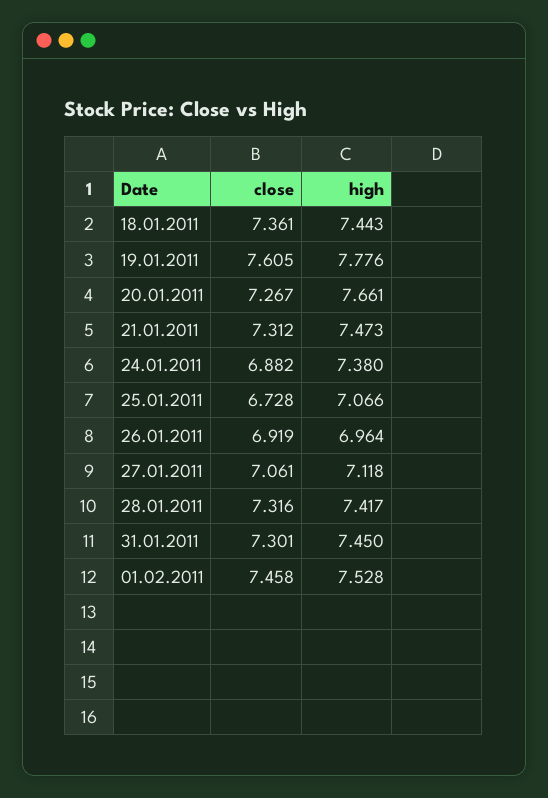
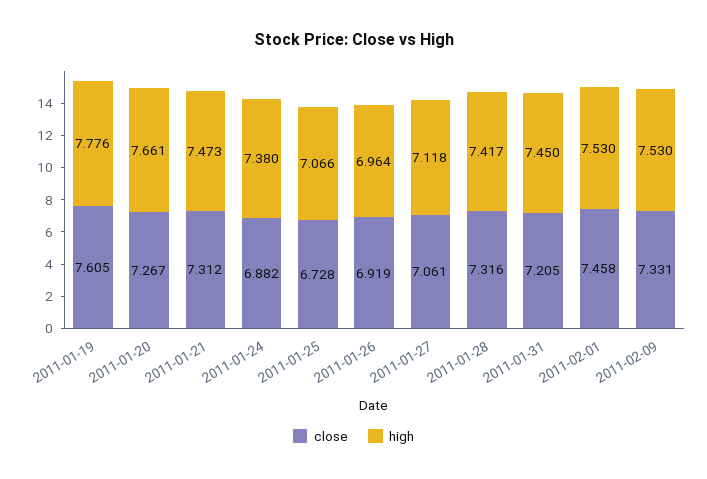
close, 18.01.2011: 7.361 -> none
high, 18.01.2011: 7.443 -> none
close, 31.01.2011: 7.301 -> 7.205
high, 01.02.2011: 7.528 -> 7.53
close, 2011-02-09: none -> 7.331
high, 2011-02-09: none -> 7.53

